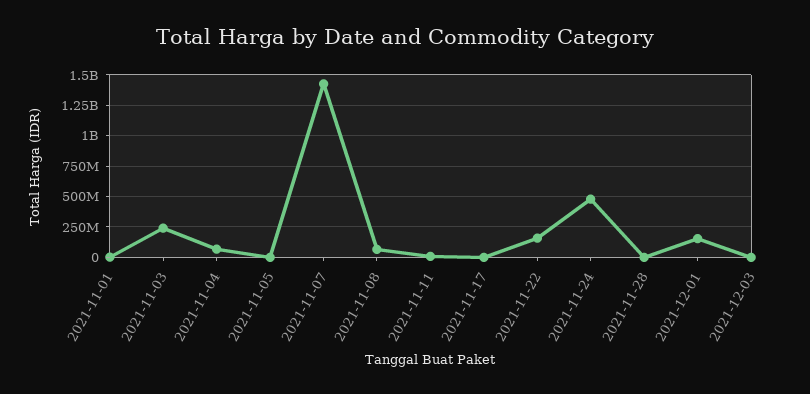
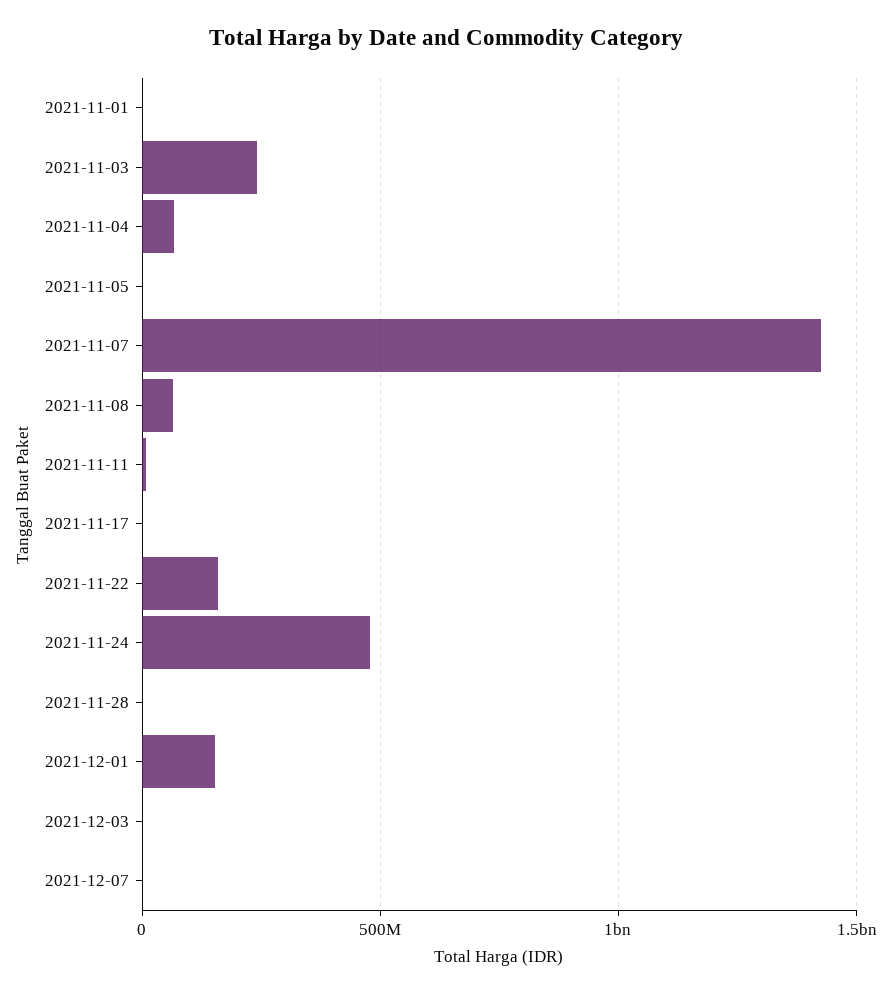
2021-12-07: none -> 0

